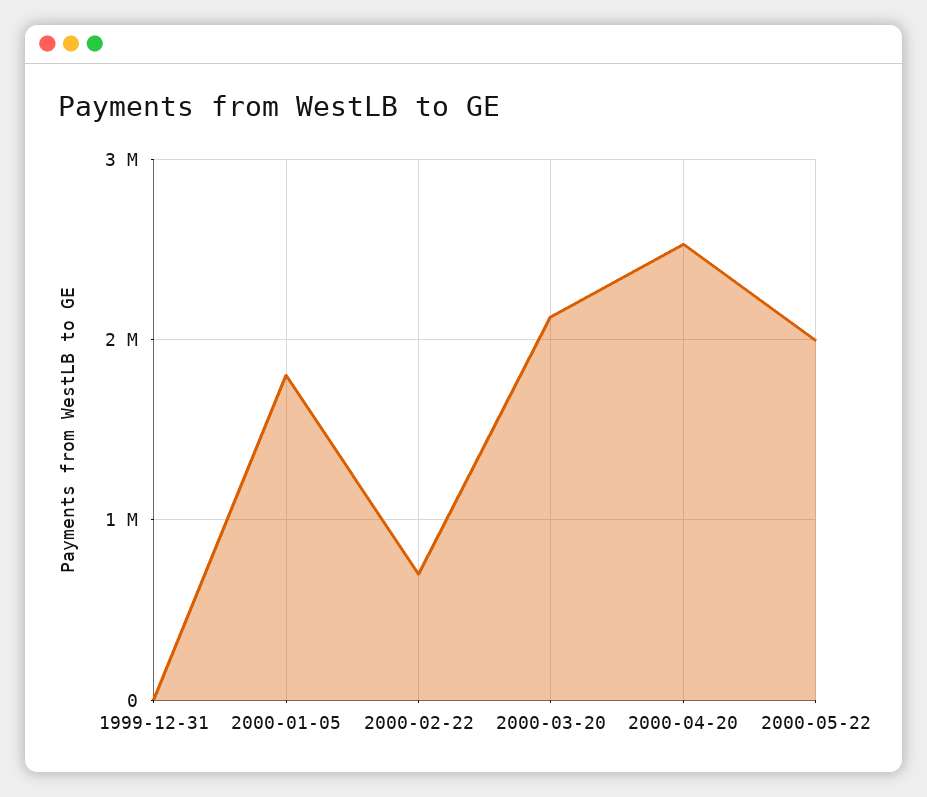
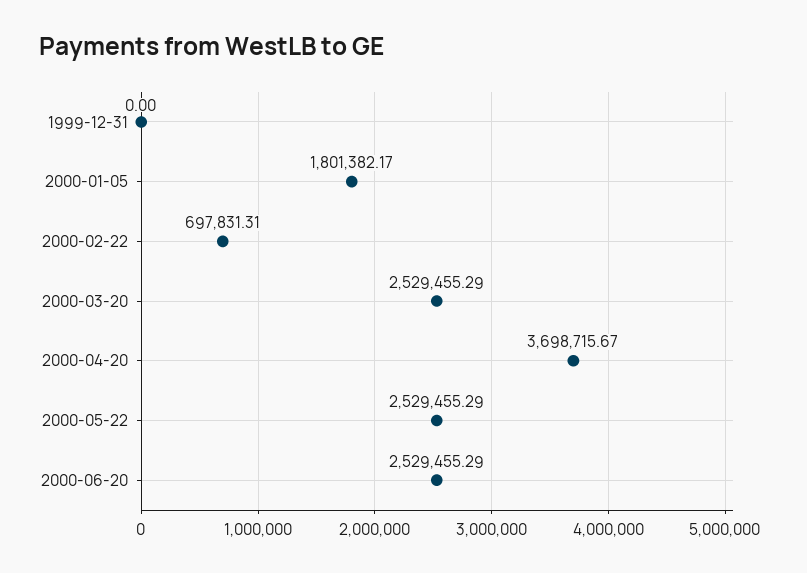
2000-03-20: 2100000 -> 2529455.29
2000-04-20: 2500000 -> 3698715.67
2000-05-22: 2000000 -> 2529455.29
2000-06-20: none -> 2529455.29

